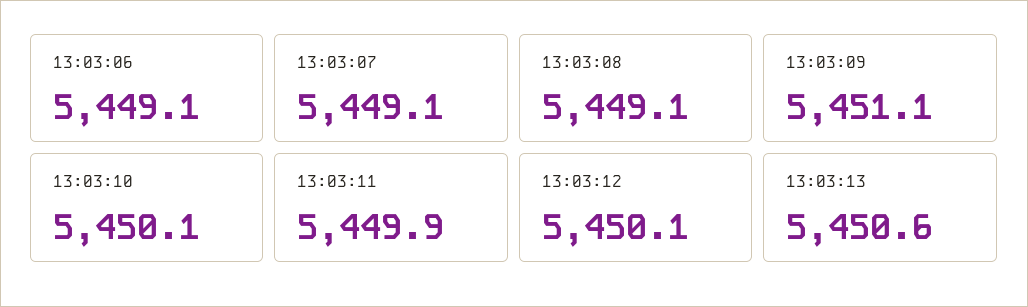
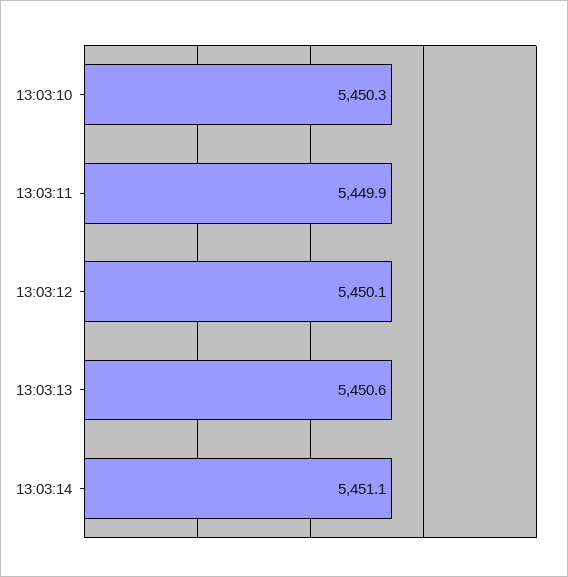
13:03:06: 5449.1 -> none
13:03:07: 5449.1 -> none
13:03:08: 5449.1 -> none
13:03:09: 5451.1 -> none
13:03:10: 5450.1 -> 5450.3
13:03:14: none -> 5451.1

